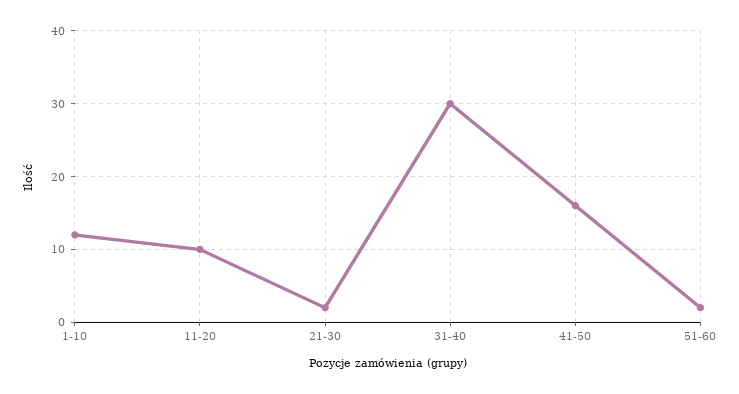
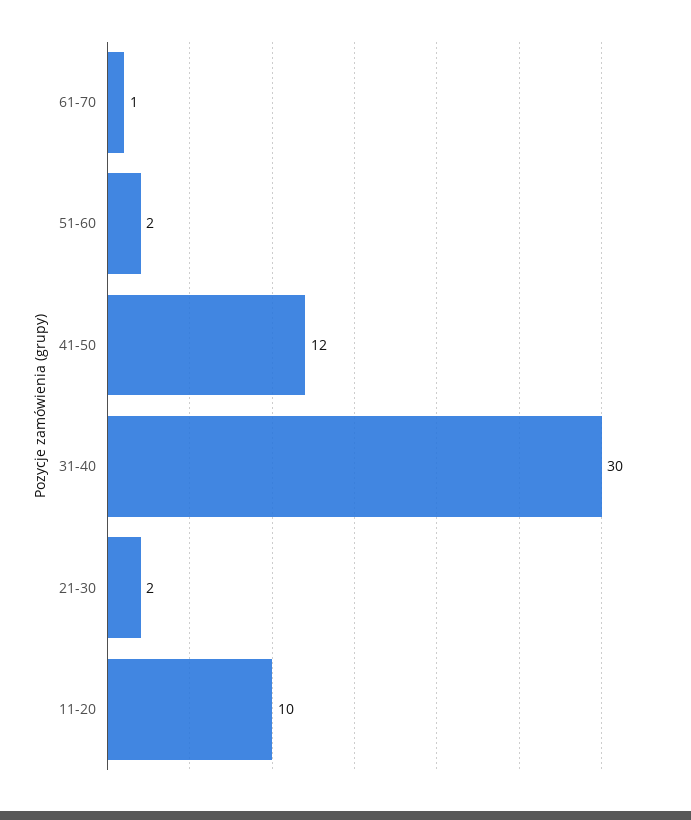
1-10: 12 -> none
41-50: 16 -> 12
61-70: none -> 1

